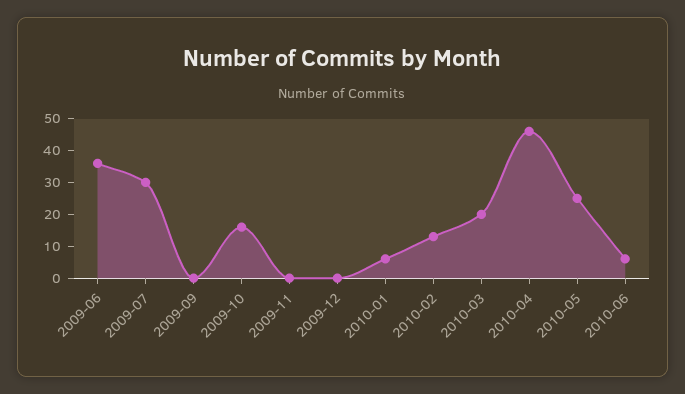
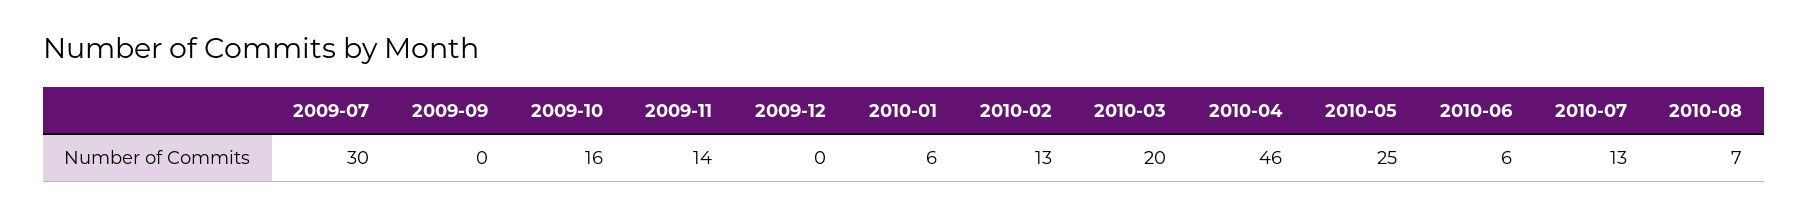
2009-06: 35 -> none
2009-11: 0 -> 14
2010-07: none -> 13
2010-08: none -> 7

